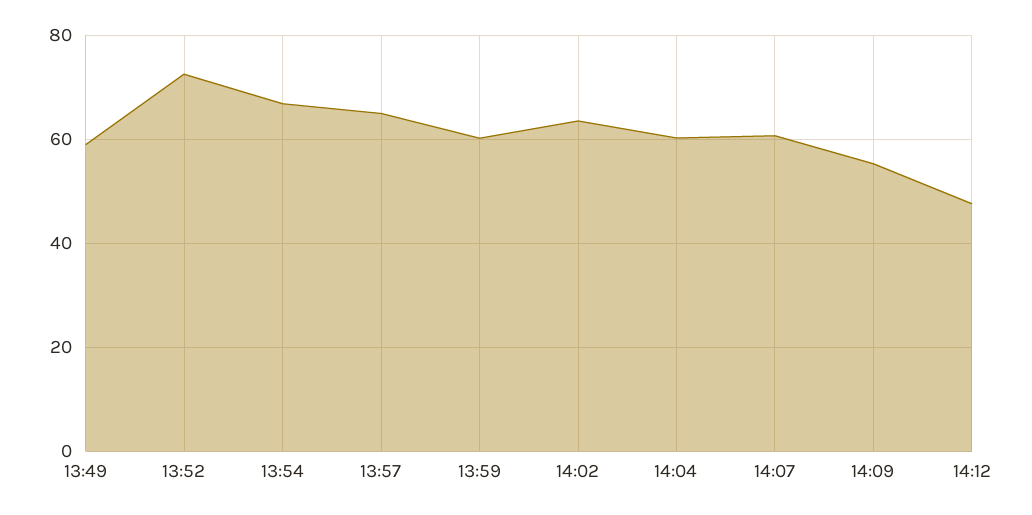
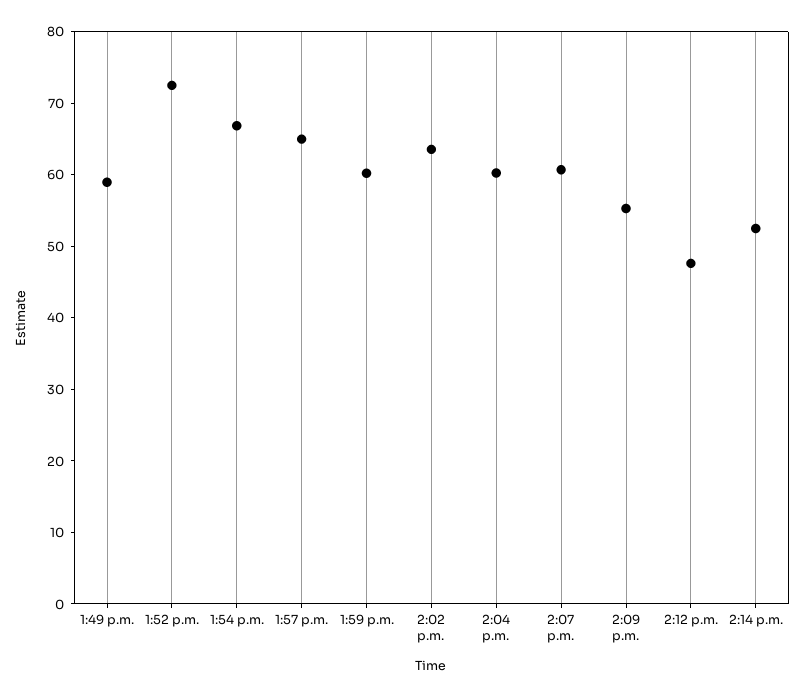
2:14 p.m.: none -> 52

